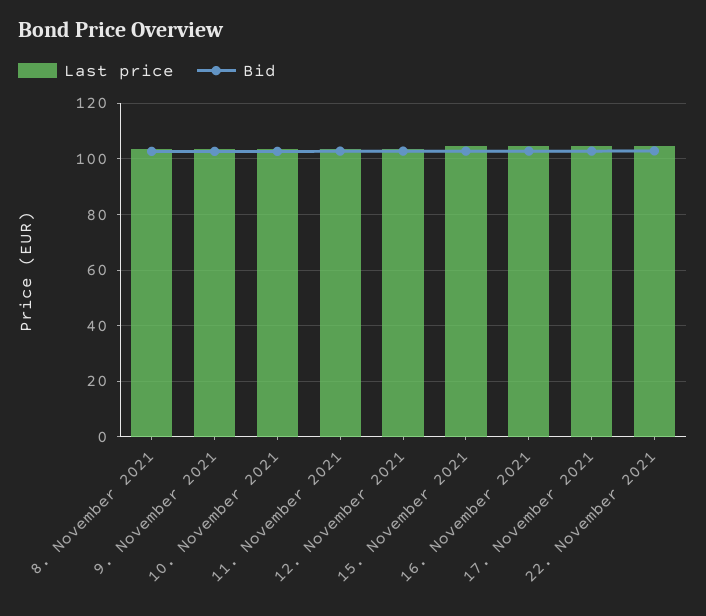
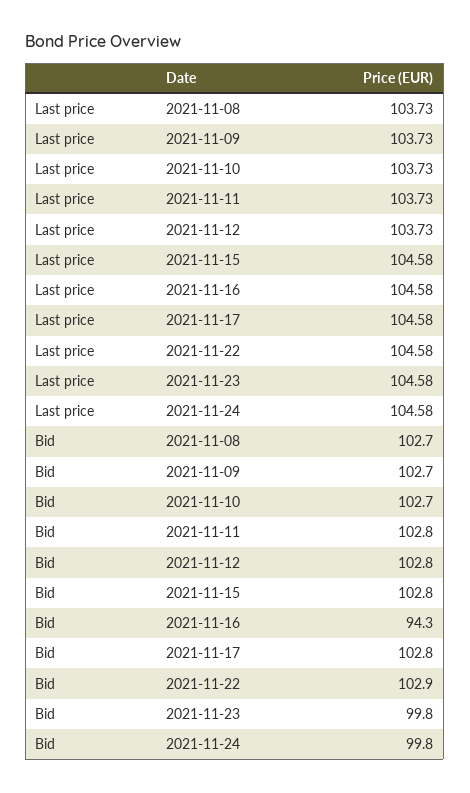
Bid, 16. November 2021: 102.5 -> 94.3
Last price, 2021-11-23: none -> 104.58
Last price, 2021-11-24: none -> 104.58
Bid, 2021-11-23: none -> 99.8
Bid, 2021-11-24: none -> 99.8

